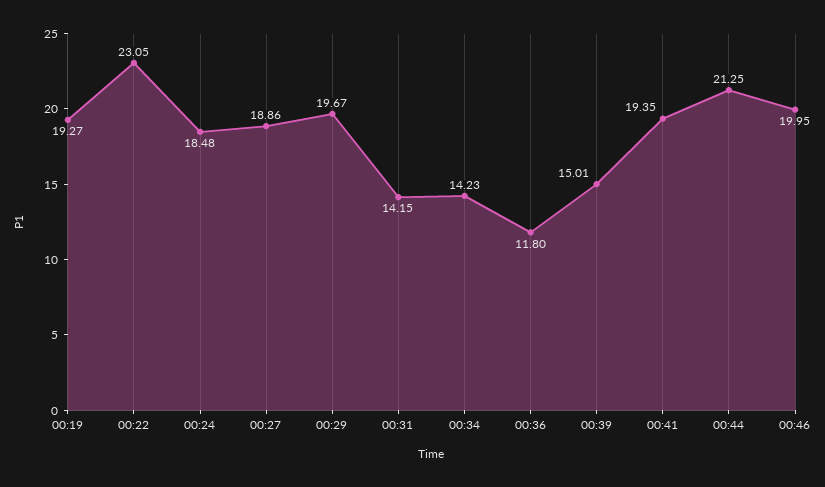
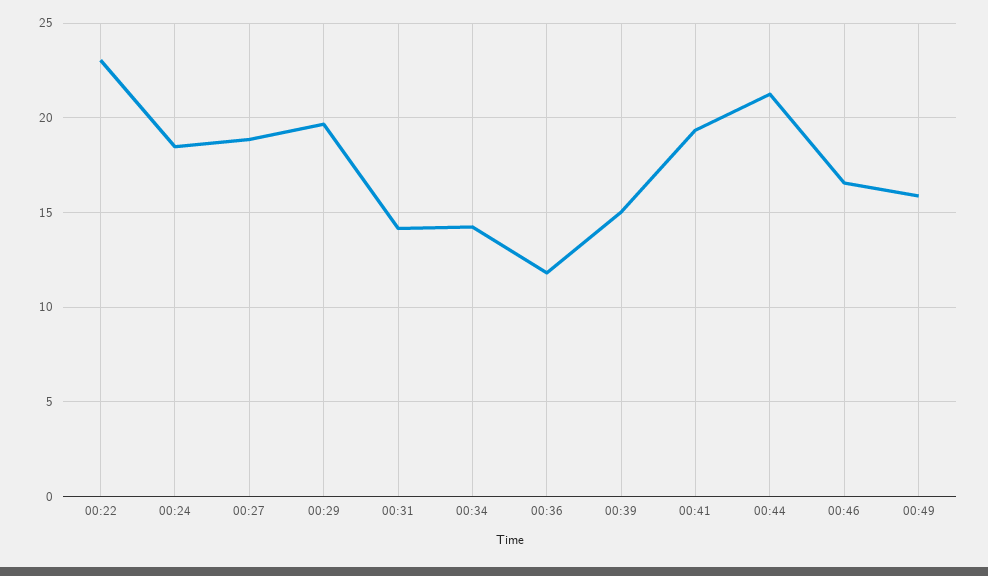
00:19: 19.27 -> none
00:46: 19.95 -> 16.5
00:49: none -> 16

